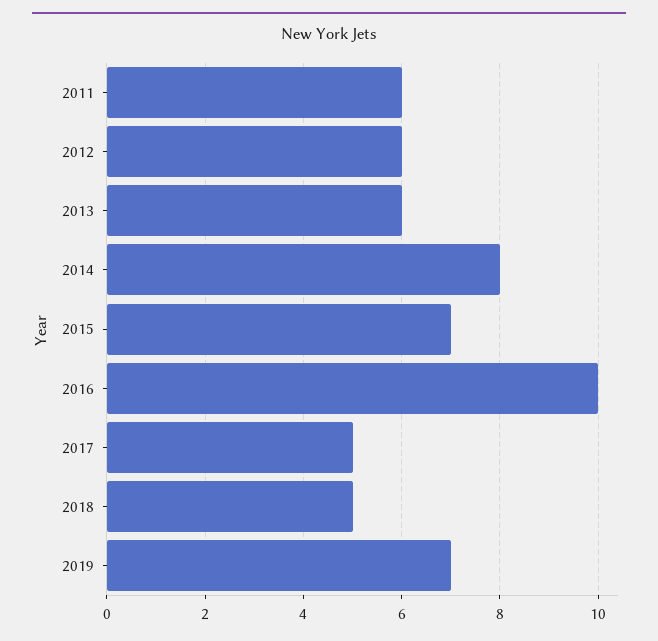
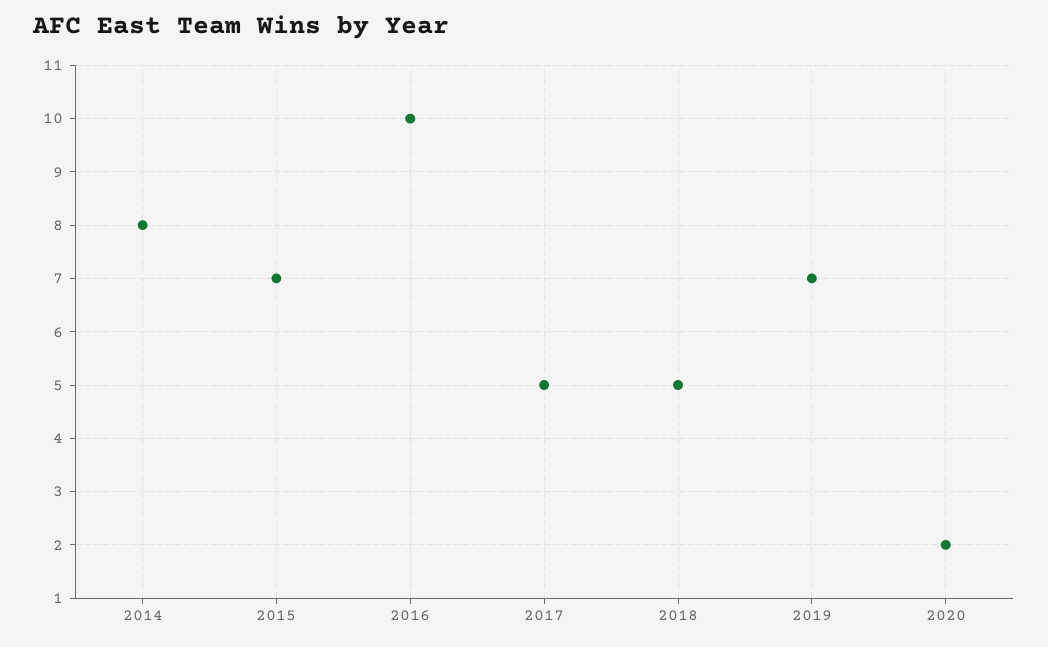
2011: 6 -> none
2012: 6 -> none
2013: 6 -> none
2020: none -> 2

